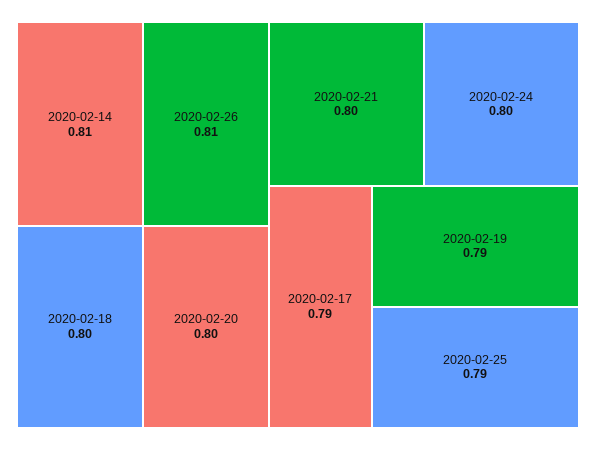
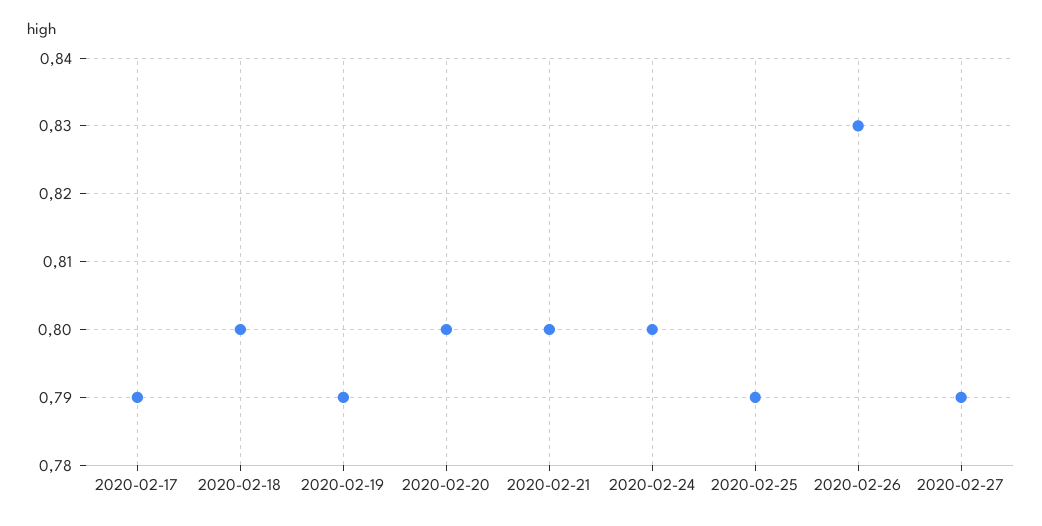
2020-02-14: 0.81 -> none
2020-02-26: 0.81 -> 0.83
2020-02-27: none -> 0.79

